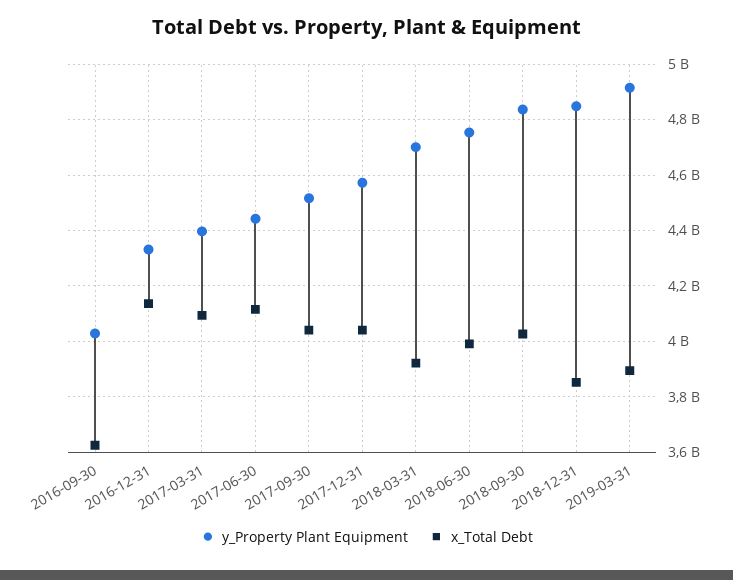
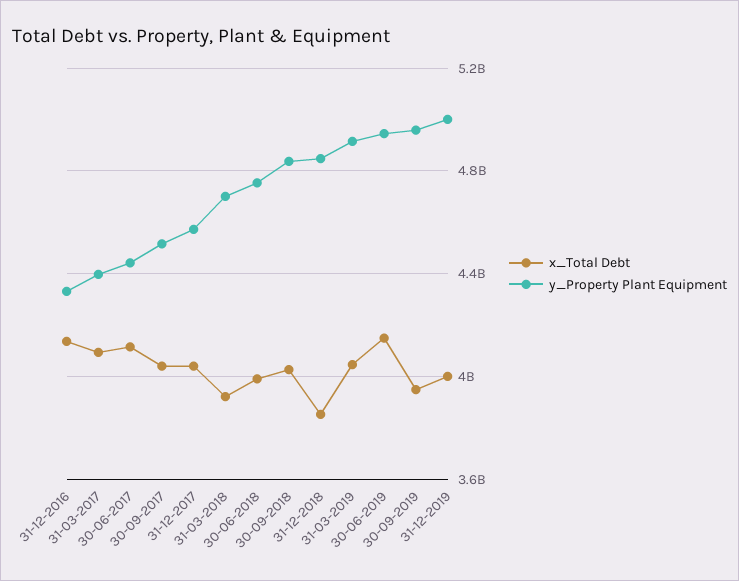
y_Property Plant Equipment, 2016-09-30: 4025000000 -> none
x_Total Debt, 2016-09-30: 3625000000 -> none
x_Total Debt, 2019-03-31: 3900000000 -> 4050000000
x_Total Debt, 30-06-2019: none -> 4150000000
y_Property Plant Equipment, 30-06-2019: none -> 4950000000
x_Total Debt, 30-09-2019: none -> 3950000000
y_Property Plant Equipment, 30-09-2019: none -> 4950000000
x_Total Debt, 31-12-2019: none -> 4000000000
y_Property Plant Equipment, 31-12-2019: none -> 5000000000

